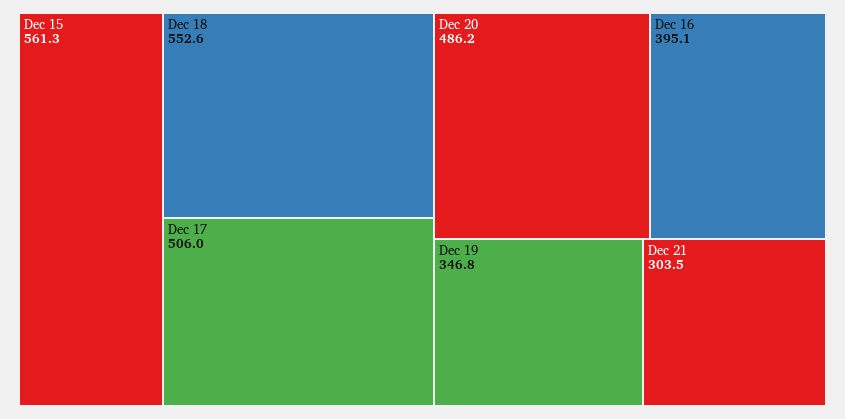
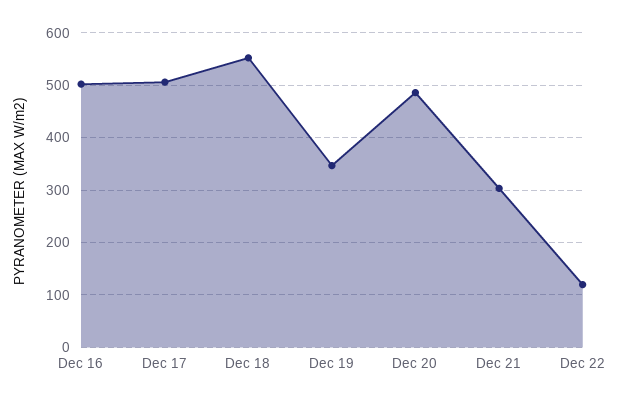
Dec 15: 561.3 -> none
Dec 16: 395.1 -> 500
Dec 22: none -> 120

